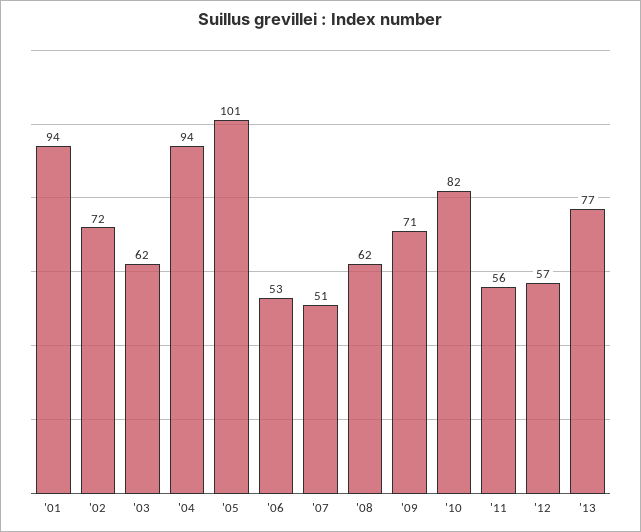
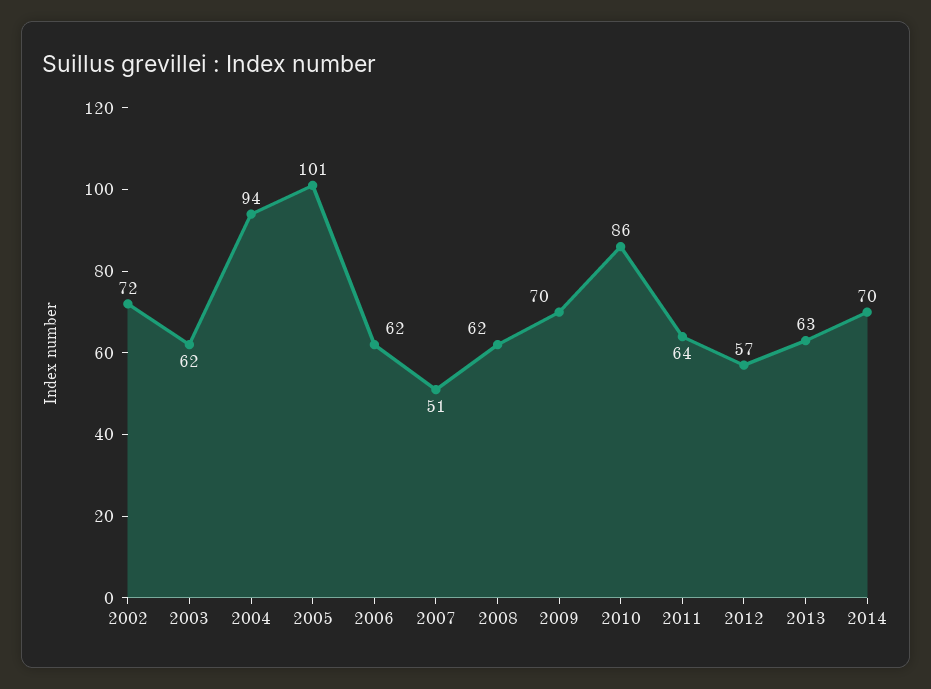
'01: 94 -> none
'06: 53 -> 62
'09: 71 -> 70
'10: 82 -> 86
'11: 56 -> 64
'13: 77 -> 63
2014: none -> 70

